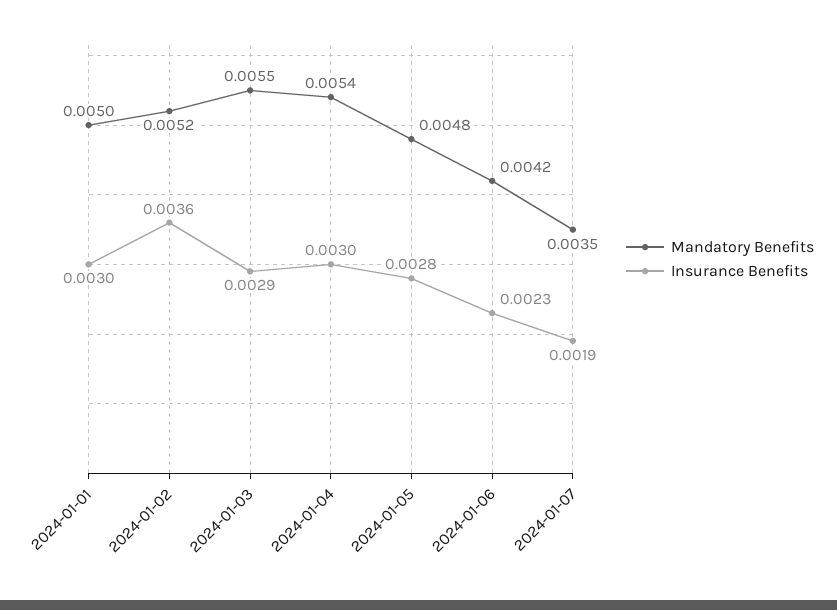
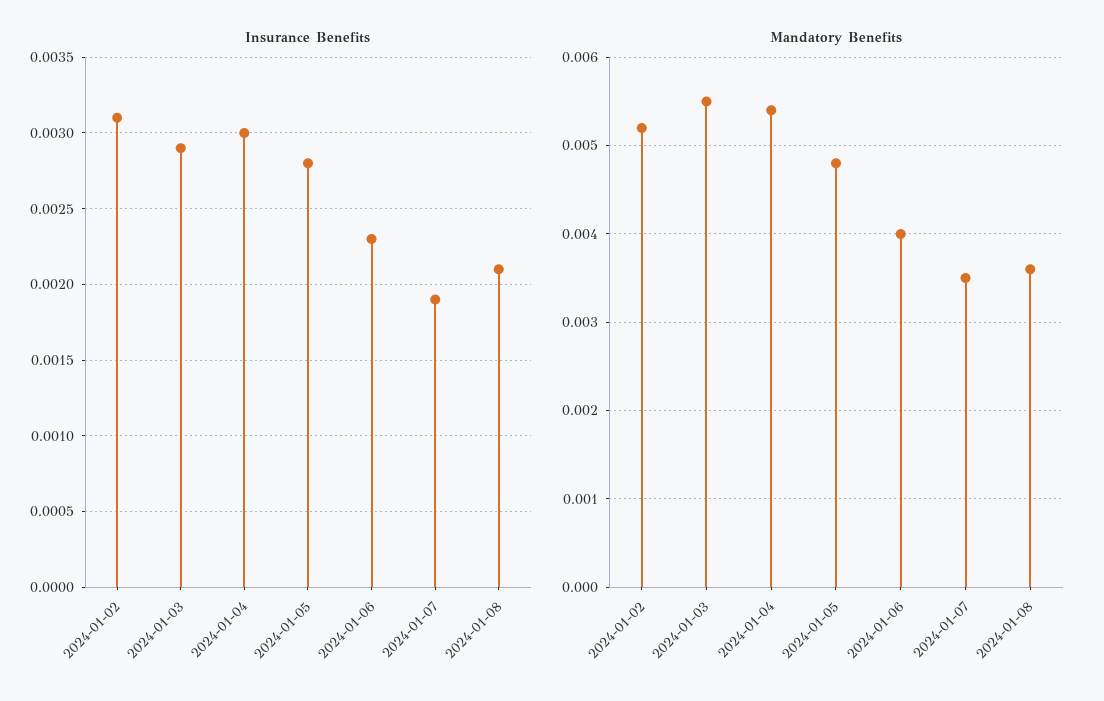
Mandatory Benefits, 2024-01-01: 0.005 -> none
Insurance Benefits, 2024-01-01: 0.003 -> none
Insurance Benefits, 2024-01-02: 0.0036 -> 0.0031
Mandatory Benefits, 2024-01-06: 0.0042 -> 0.004
Insurance Benefits, 2024-01-08: none -> 0.0021
Mandatory Benefits, 2024-01-08: none -> 0.0036

